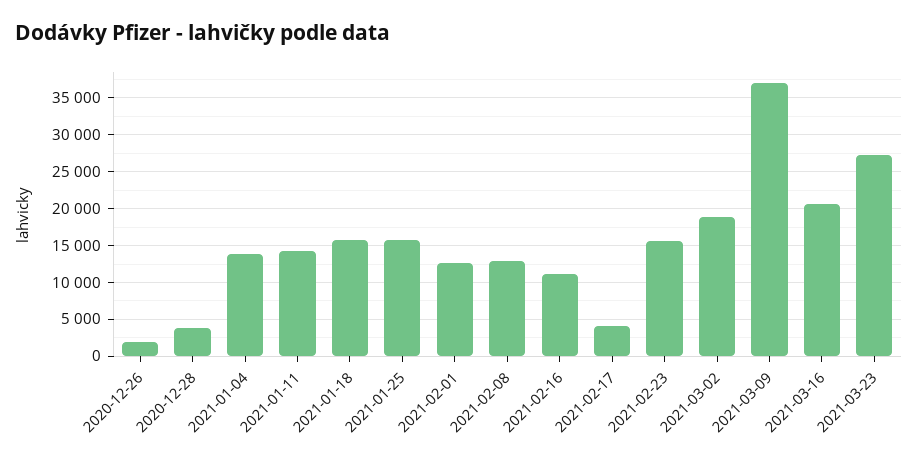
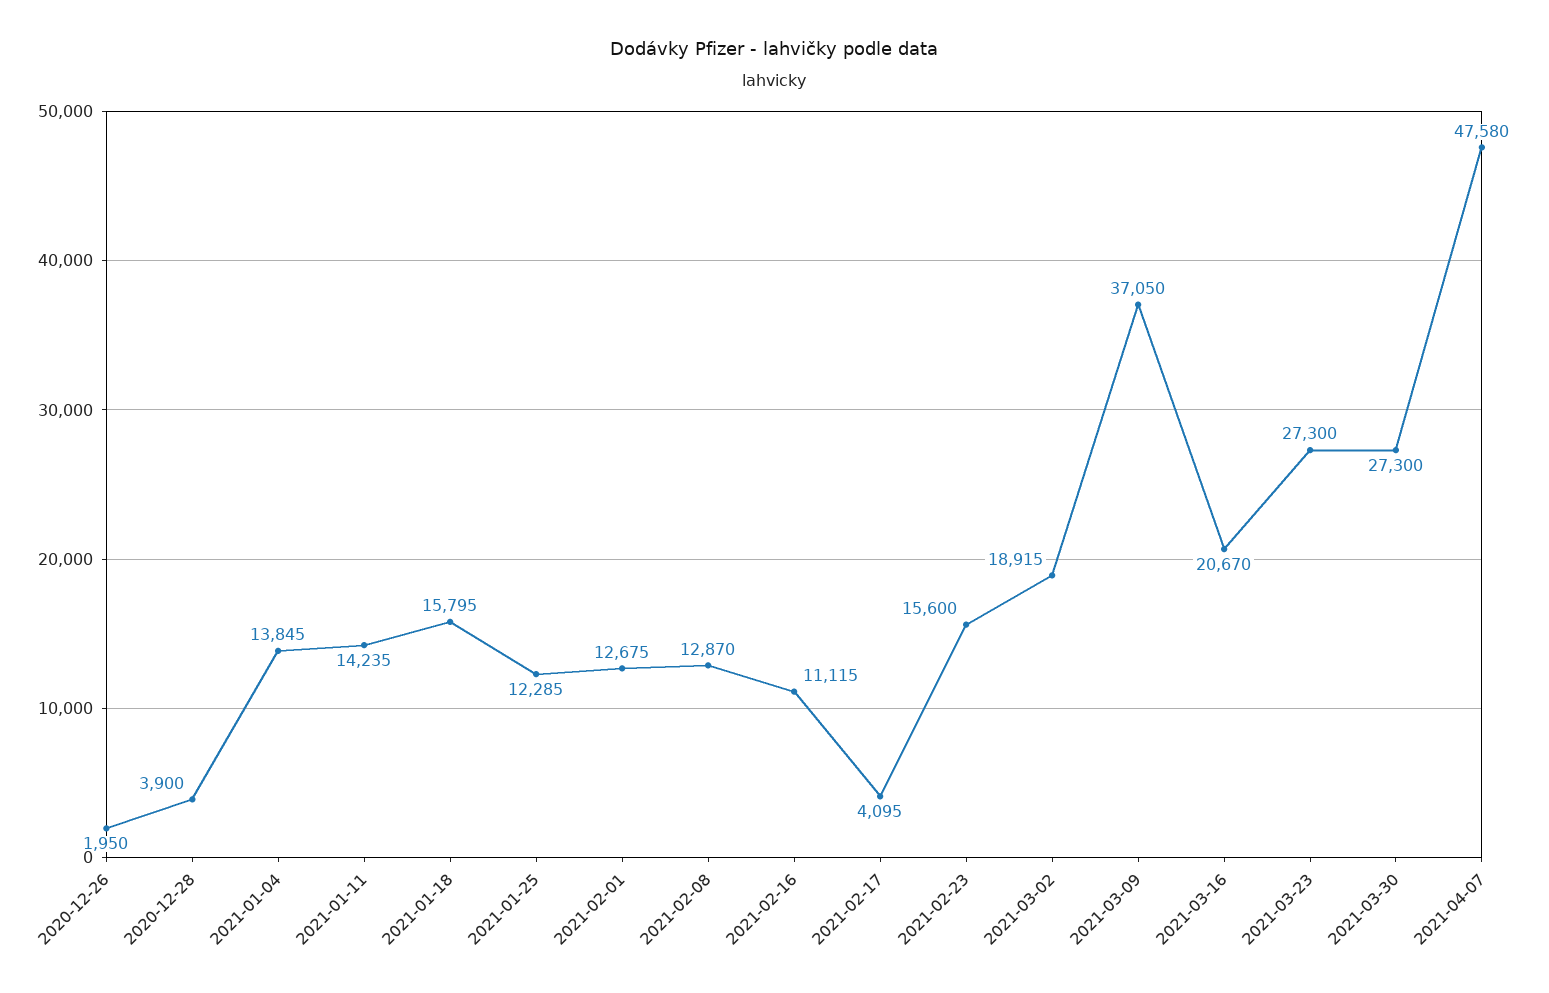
2021-01-25: 16000 -> 12285
2021-03-30: none -> 27300
2021-04-07: none -> 47580

